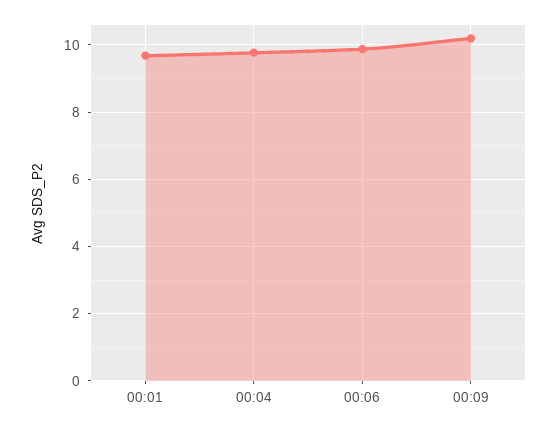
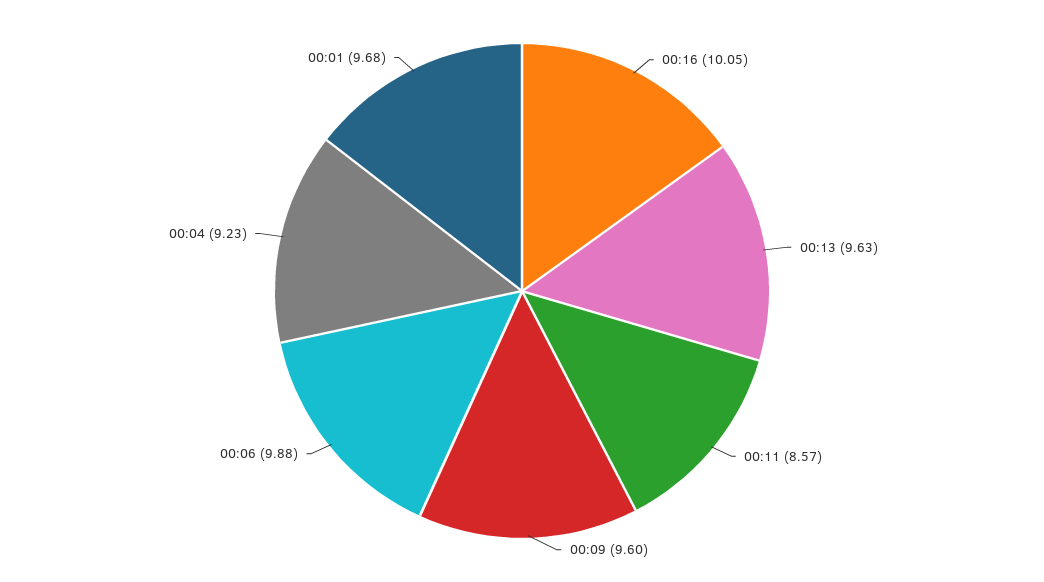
00:04: 9.8 -> 9.23
00:09: 10.2 -> 9.6
00:16: none -> 10.05
00:13: none -> 9.63
00:11: none -> 8.57

